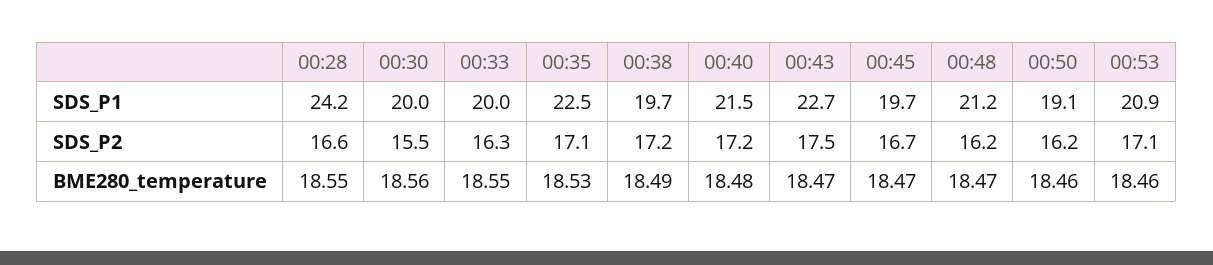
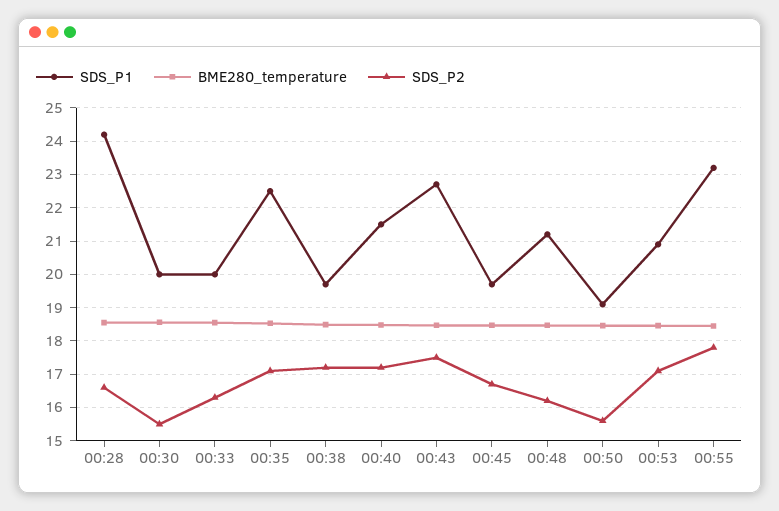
SDS_P2, 00:50: 16.2 -> 15.6
SDS_P1, 00:55: none -> 23.2
BME280_temperature, 00:55: none -> 18.4
SDS_P2, 00:55: none -> 17.8

